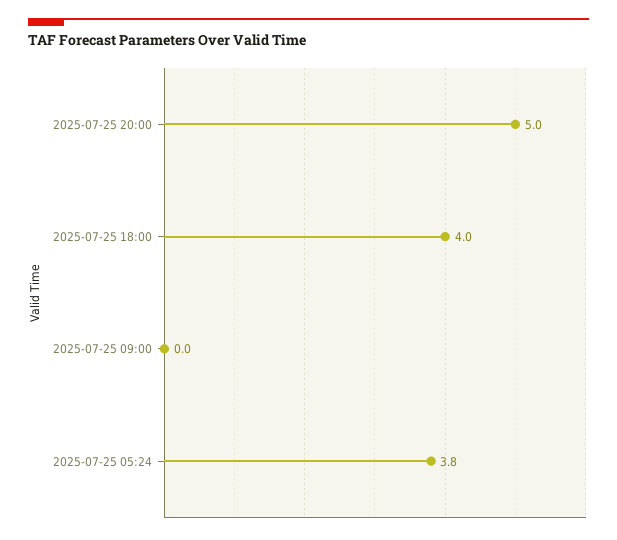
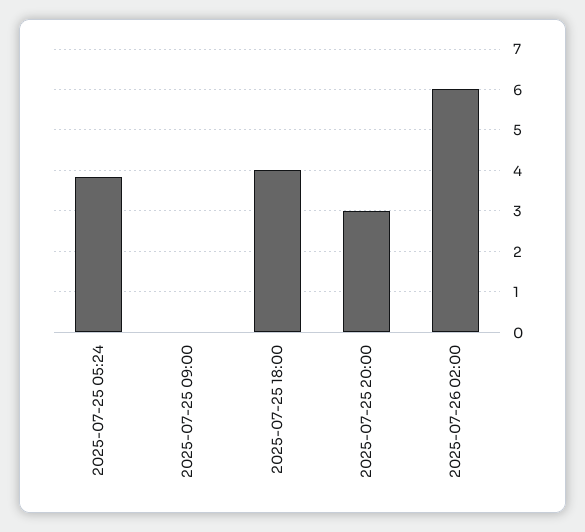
2025-07-25 20:00: 5 -> 3
2025-07-26 02:00: none -> 6

